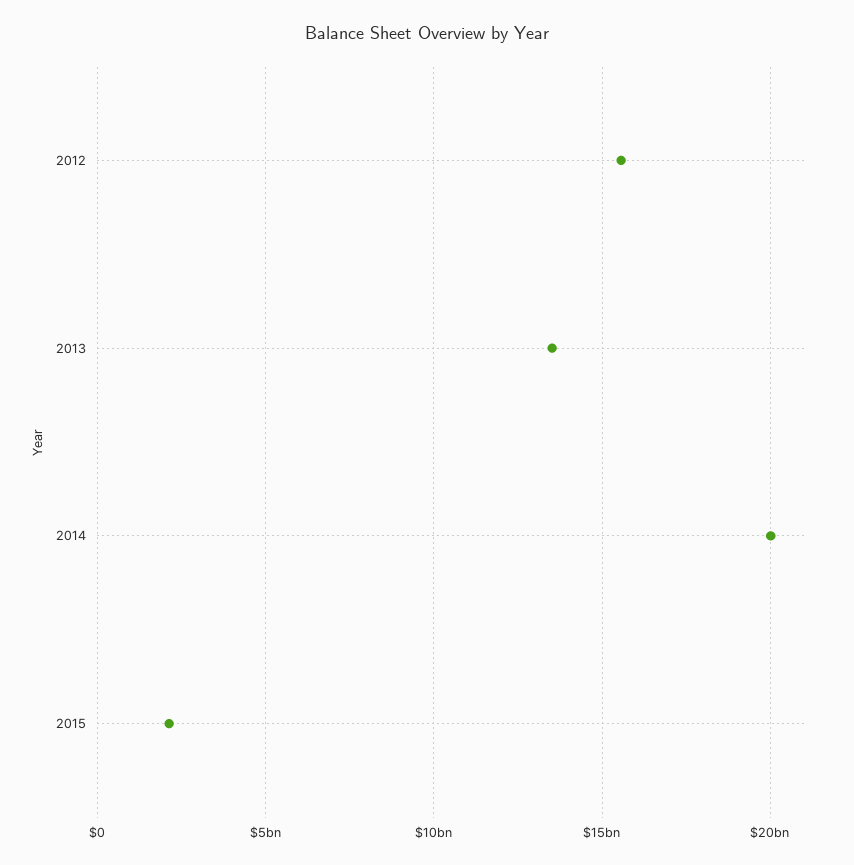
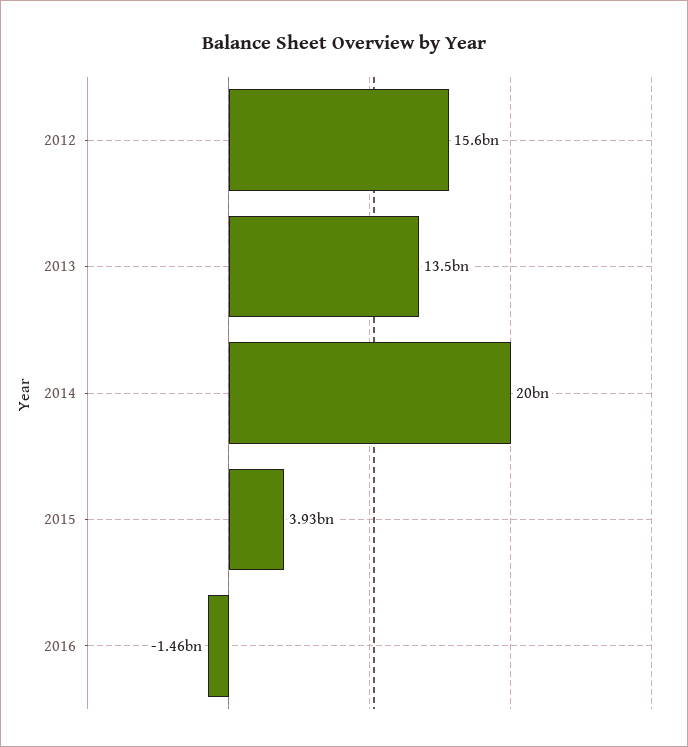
2015: 2000000000 -> 3930000000
2016: none -> -1460000000

